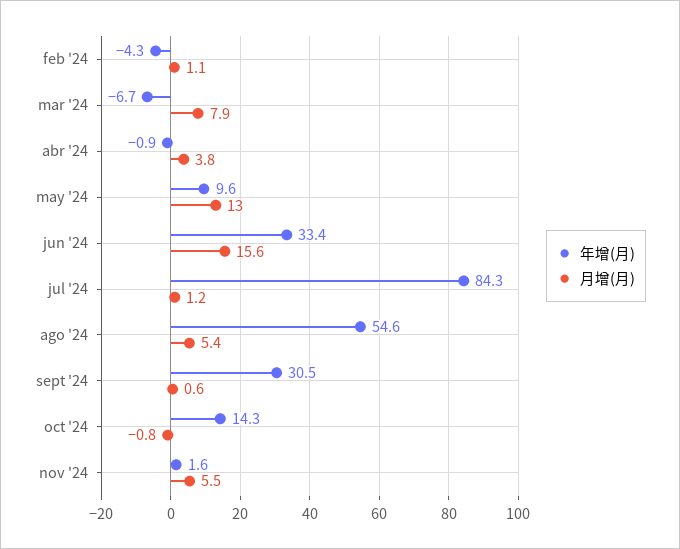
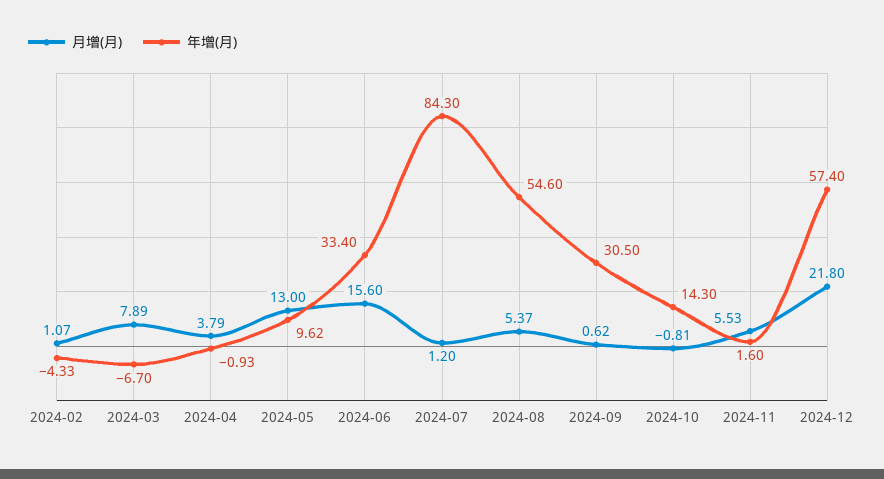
月增(月), 2024-12: none -> 21.8
年增(月), 2024-12: none -> 57.4

